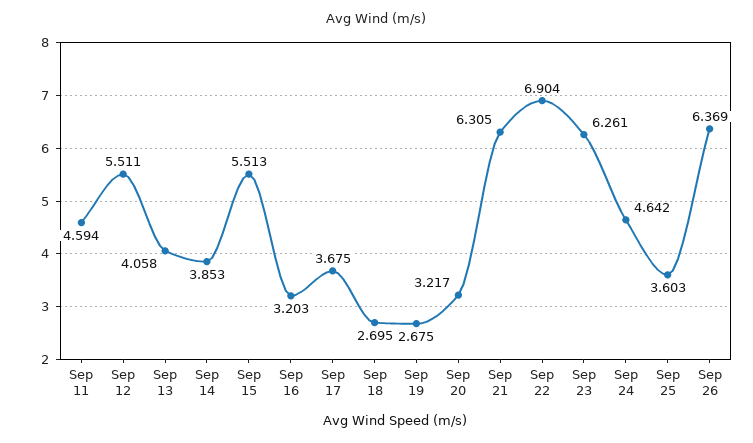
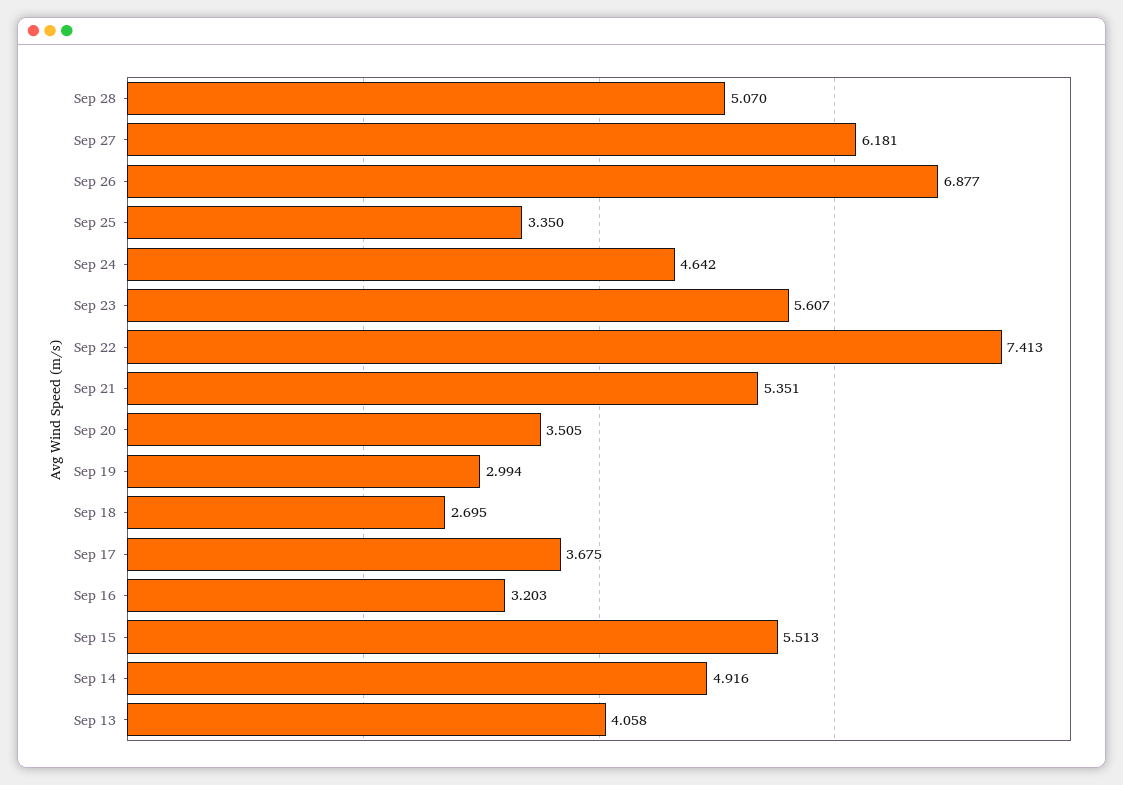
Sep 11: 4.594 -> none
Sep 12: 5.511 -> none
Sep 14: 3.853 -> 4.916
Sep 19: 2.675 -> 2.994
Sep 20: 3.217 -> 3.505
Sep 21: 6.305 -> 5.351
Sep 22: 6.904 -> 7.413
Sep 23: 6.261 -> 5.607
Sep 25: 3.603 -> 3.35
Sep 26: 6.369 -> 6.877
Sep 28: none -> 5.07
Sep 27: none -> 6.181

